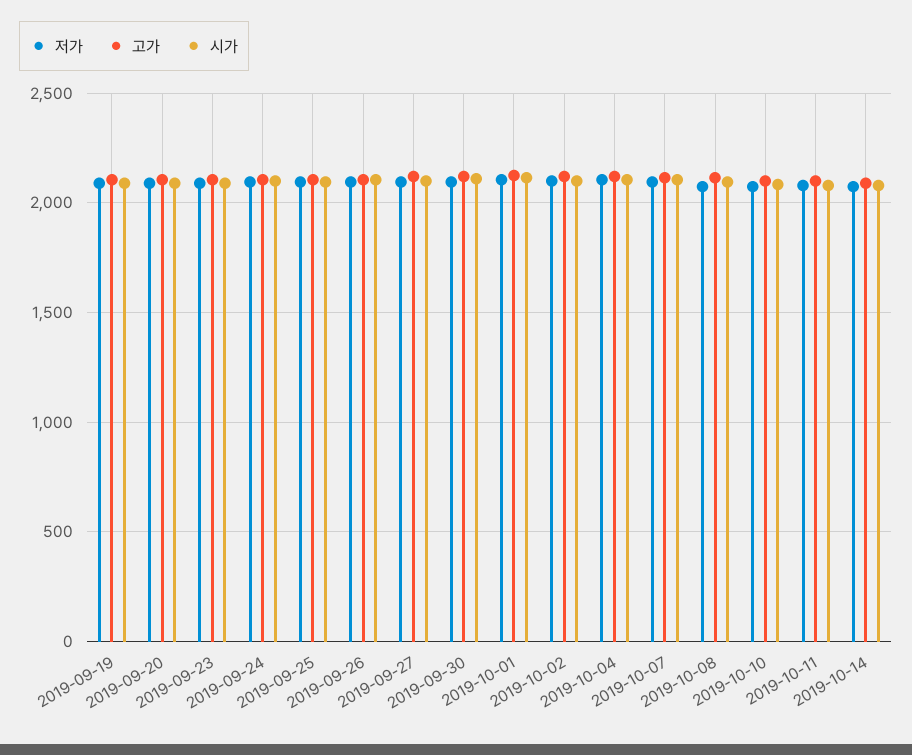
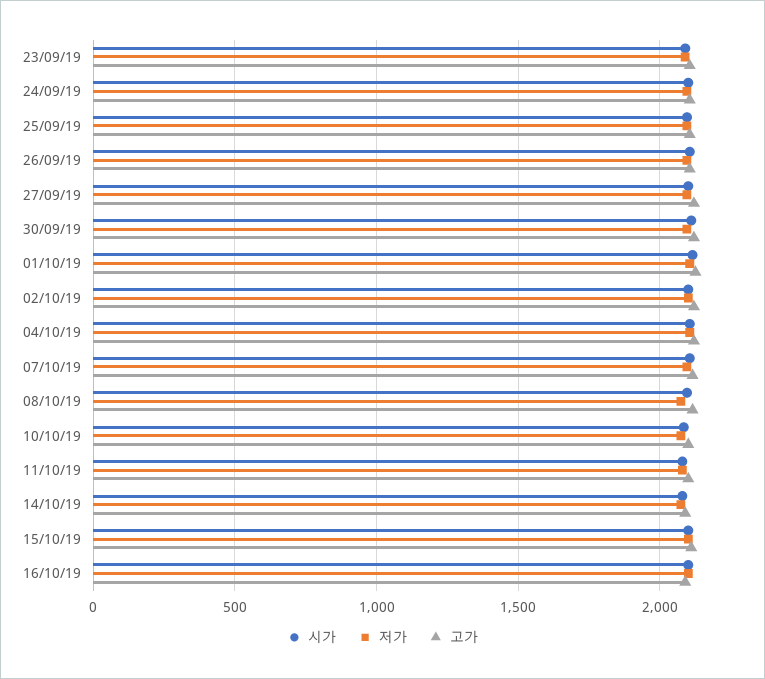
저가, 2019-09-19: 2100 -> none
고가, 2019-09-19: 2100 -> none
시가, 2019-09-19: 2100 -> none
저가, 2019-09-20: 2100 -> none
고가, 2019-09-20: 2100 -> none
시가, 2019-09-20: 2100 -> none
시가, 15/10/19: none -> 2100
저가, 15/10/19: none -> 2100
고가, 15/10/19: none -> 2100
시가, 16/10/19: none -> 2100
저가, 16/10/19: none -> 2100
고가, 16/10/19: none -> 2100

